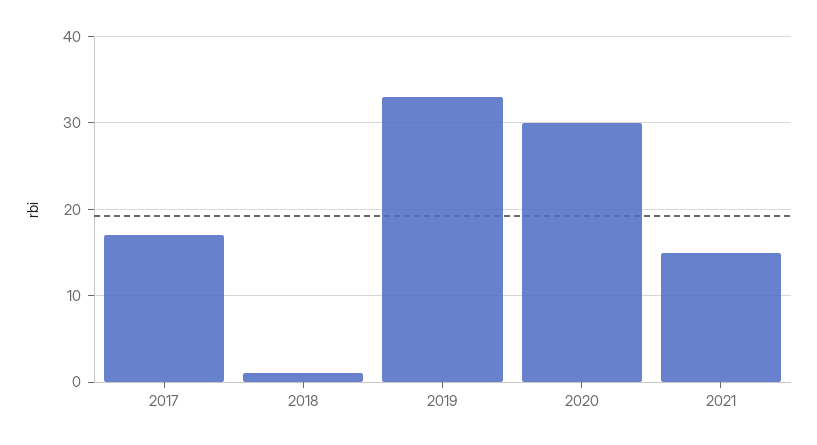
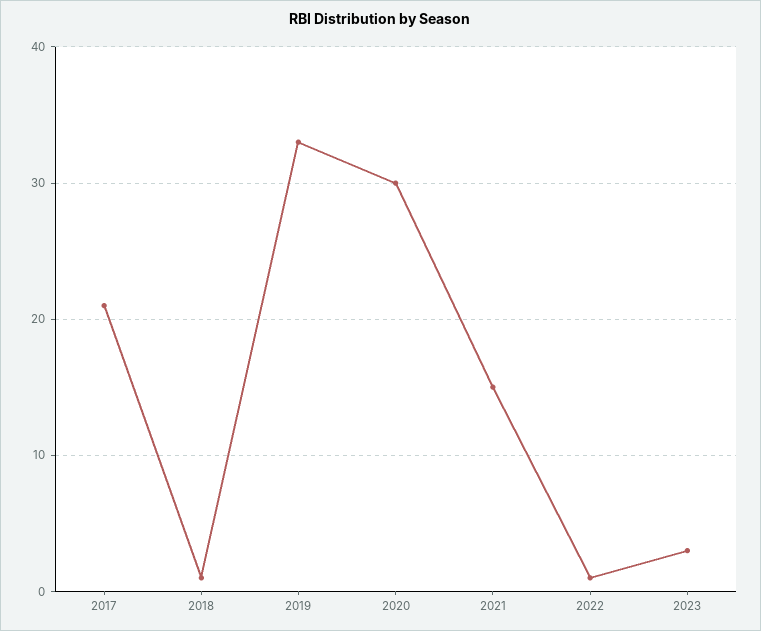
2017: 17 -> 21
2022: none -> 1
2023: none -> 3

